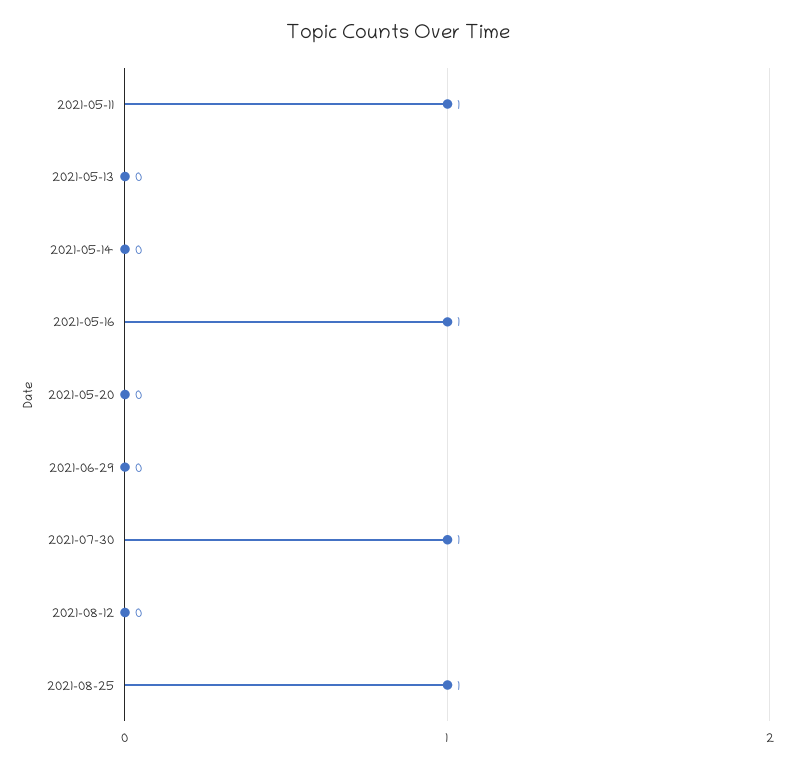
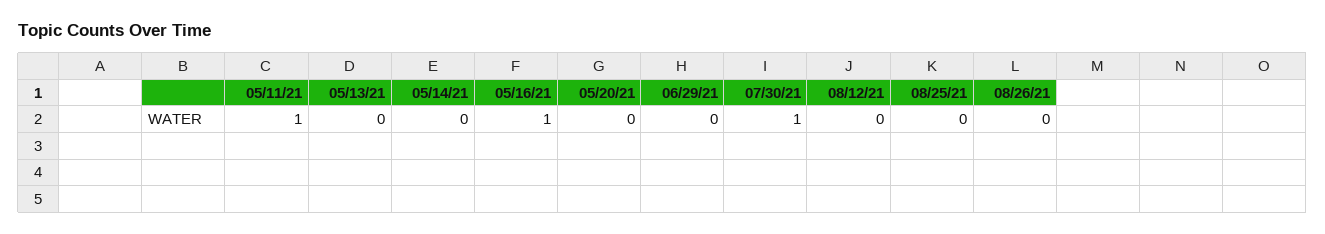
2021-08-25: 1 -> 0
08/26/21: none -> 0

